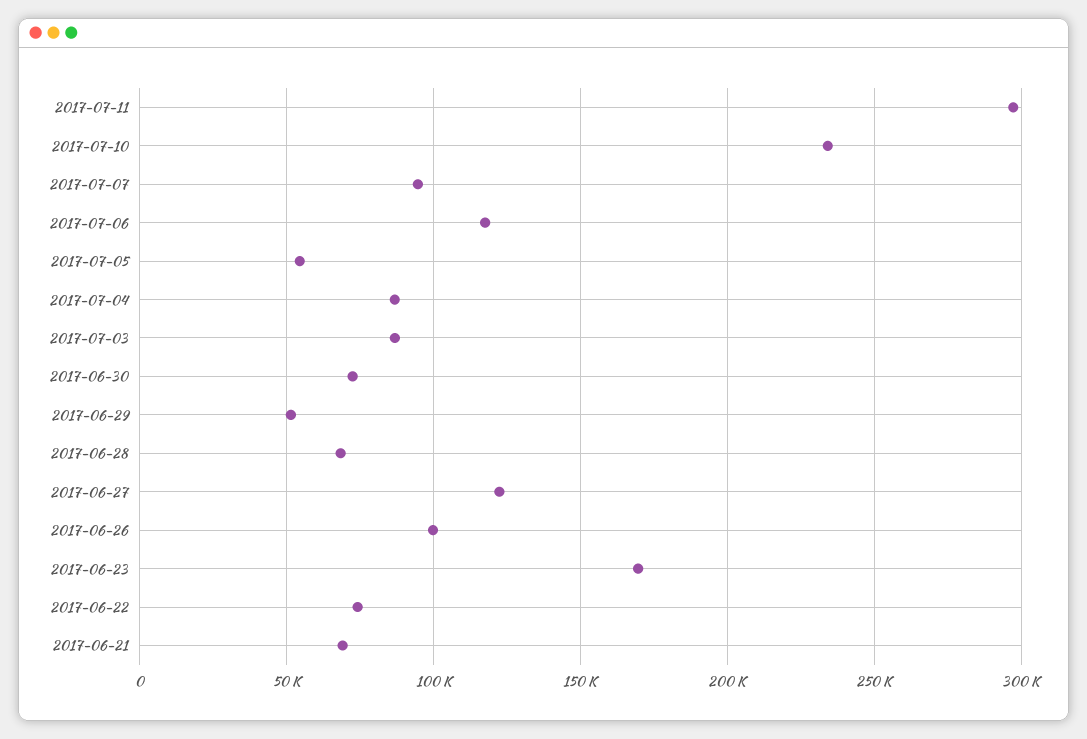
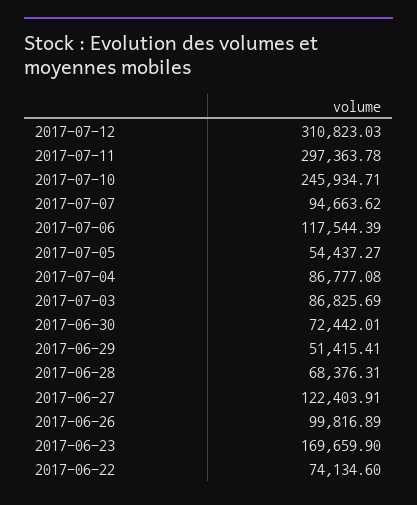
2017-07-10: 235000 -> 245934.71
2017-06-21: 70000 -> none
2017-07-12: none -> 310823.03

